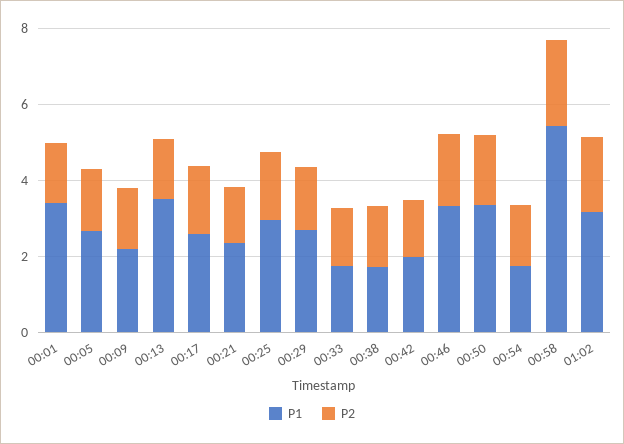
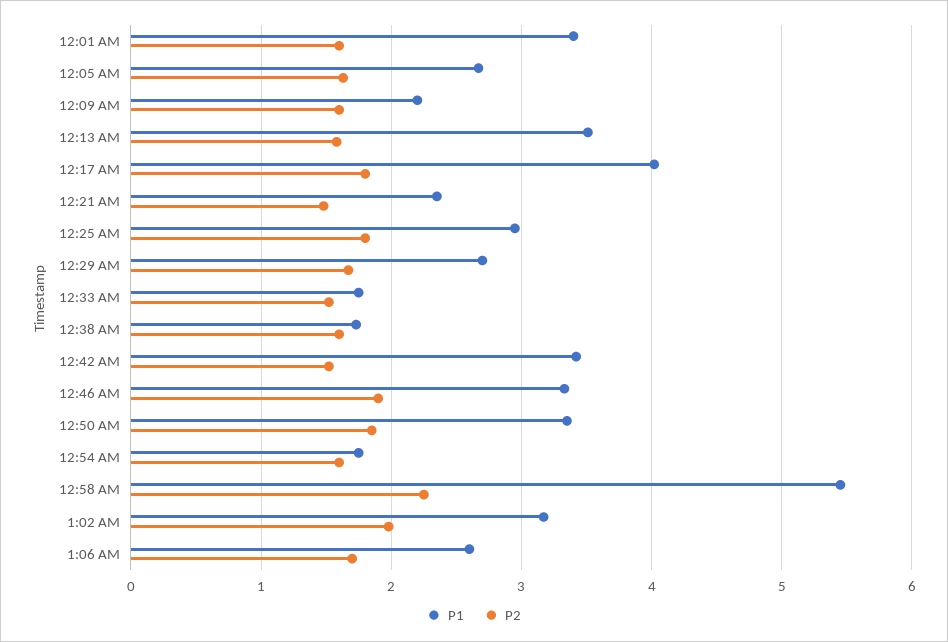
P1, 00:17: 2.5 -> 4
P1, 00:42: 2 -> 3.4
P1, 1:06 AM: none -> 2.6
P2, 1:06 AM: none -> 1.7

